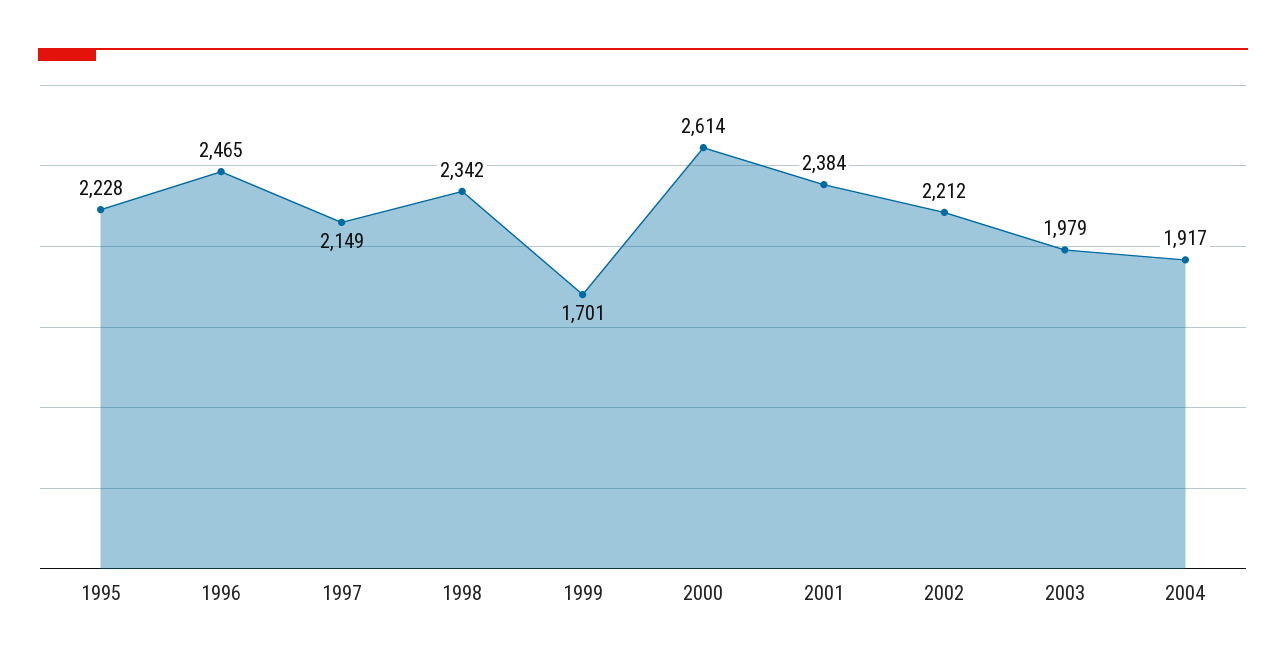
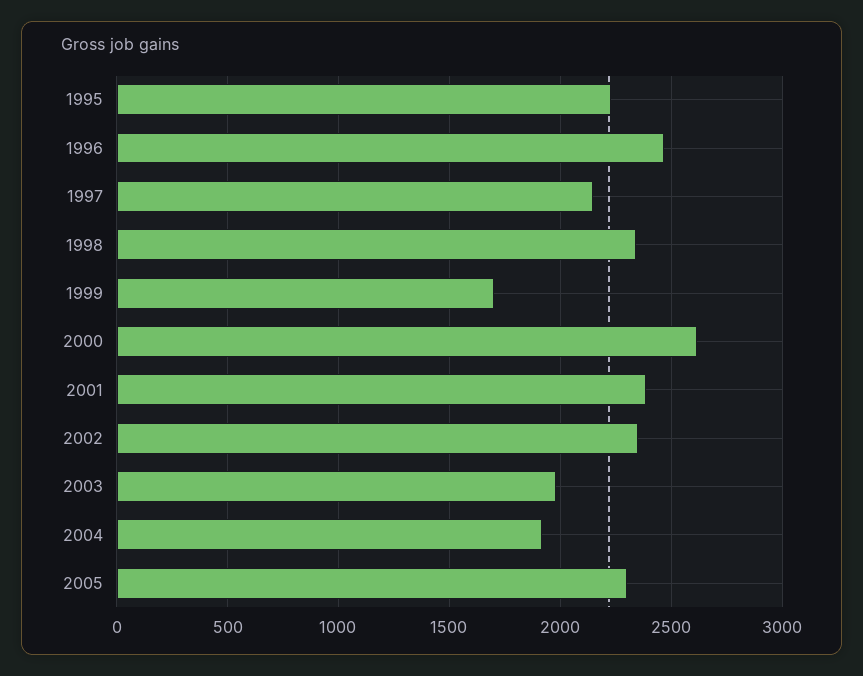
2002: 2212 -> 2350
2005: none -> 2300

